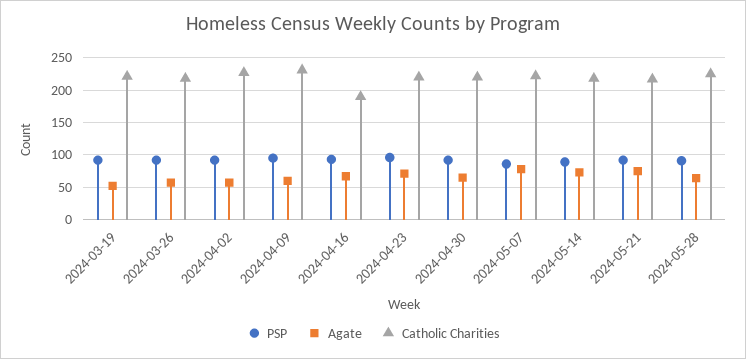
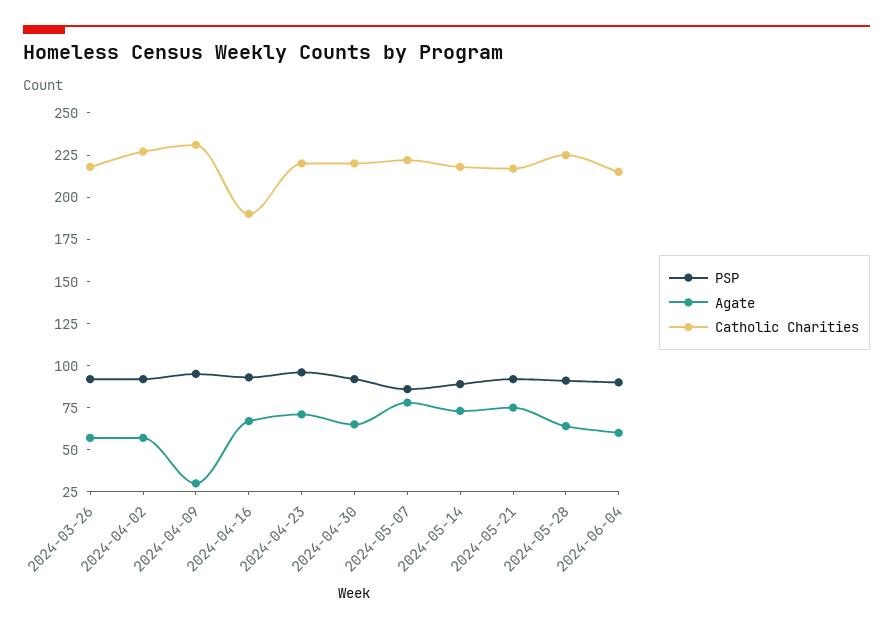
PSP, 2024-03-19: 90 -> none
Agate, 2024-03-19: 50 -> none
Catholic Charities, 2024-03-19: 220 -> none
Agate, 2024-04-09: 60 -> 30
PSP, 2024-06-04: none -> 90
Agate, 2024-06-04: none -> 60
Catholic Charities, 2024-06-04: none -> 215

